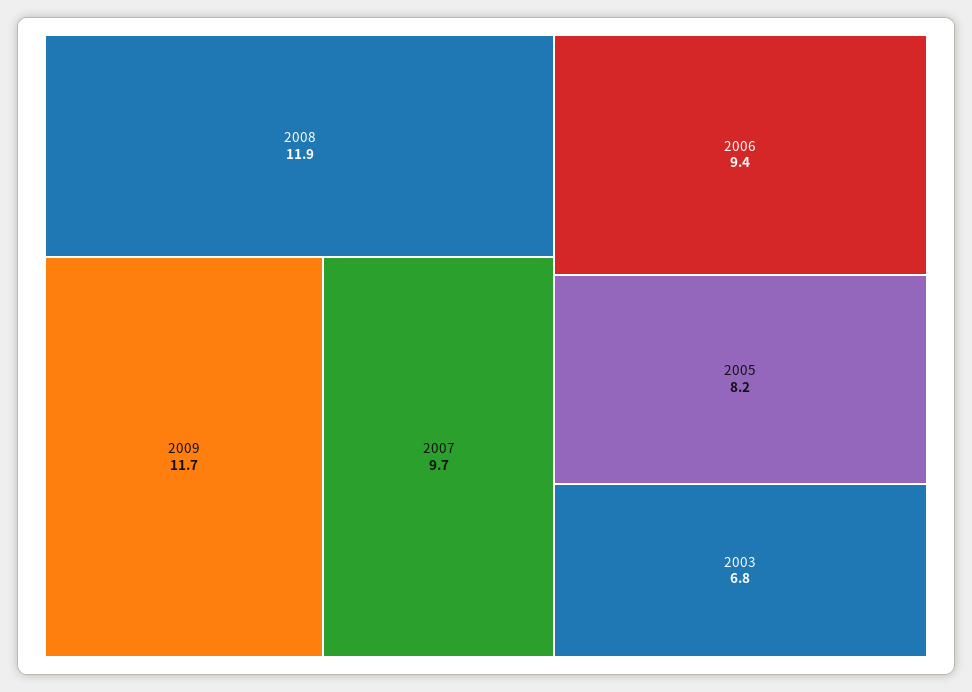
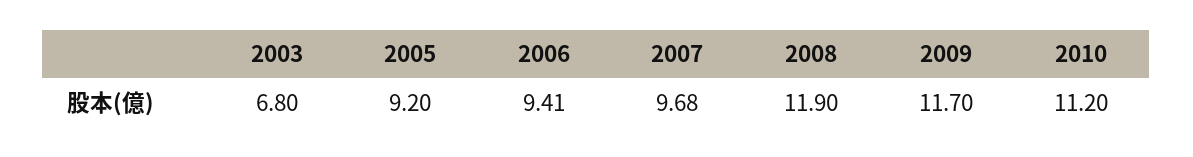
2005: 8.2 -> 9.2
2010: none -> 11.2

